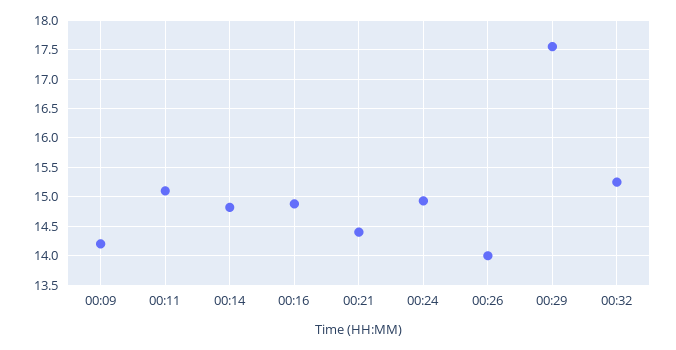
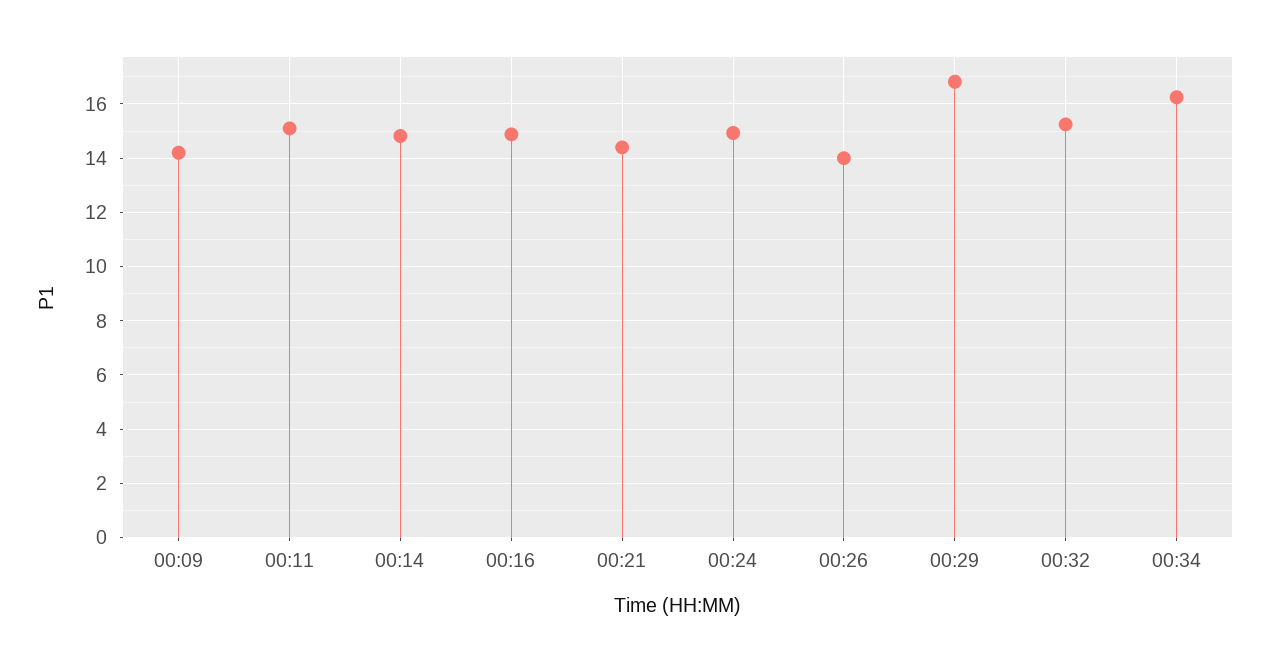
00:29: 17.5 -> 16.75
00:34: none -> 16.25

